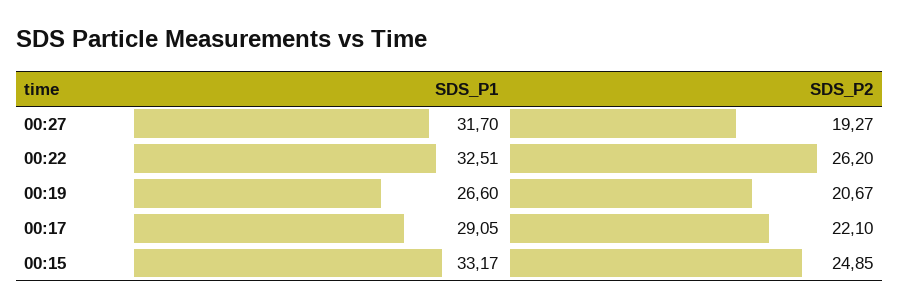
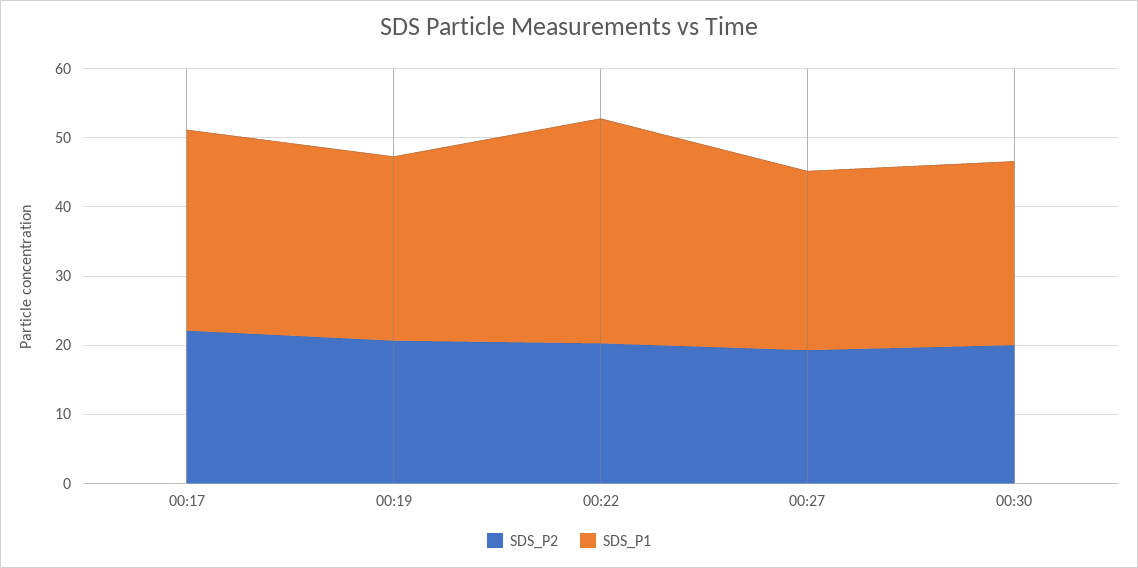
SDS_P1, 00:27: 31.7 -> 26
SDS_P2, 00:22: 26.2 -> 20
SDS_P1, 00:15: 33.17 -> none
SDS_P2, 00:15: 24.85 -> none
SDS_P2, 00:30: none -> 20
SDS_P1, 00:30: none -> 26

